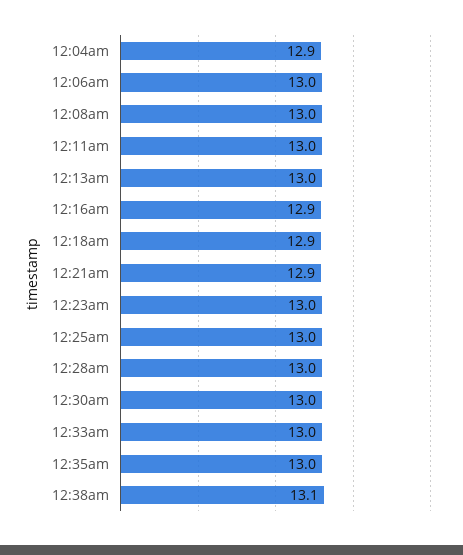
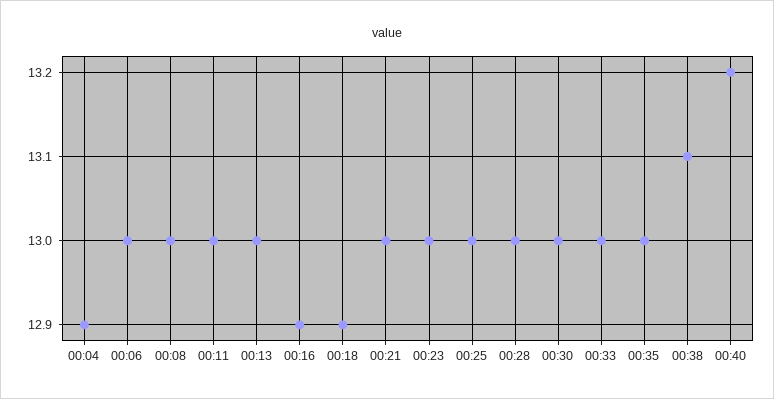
12:21am: 12.9 -> 13
00:40: none -> 13.2

